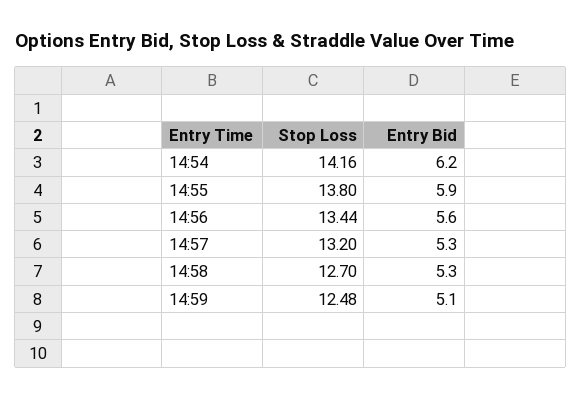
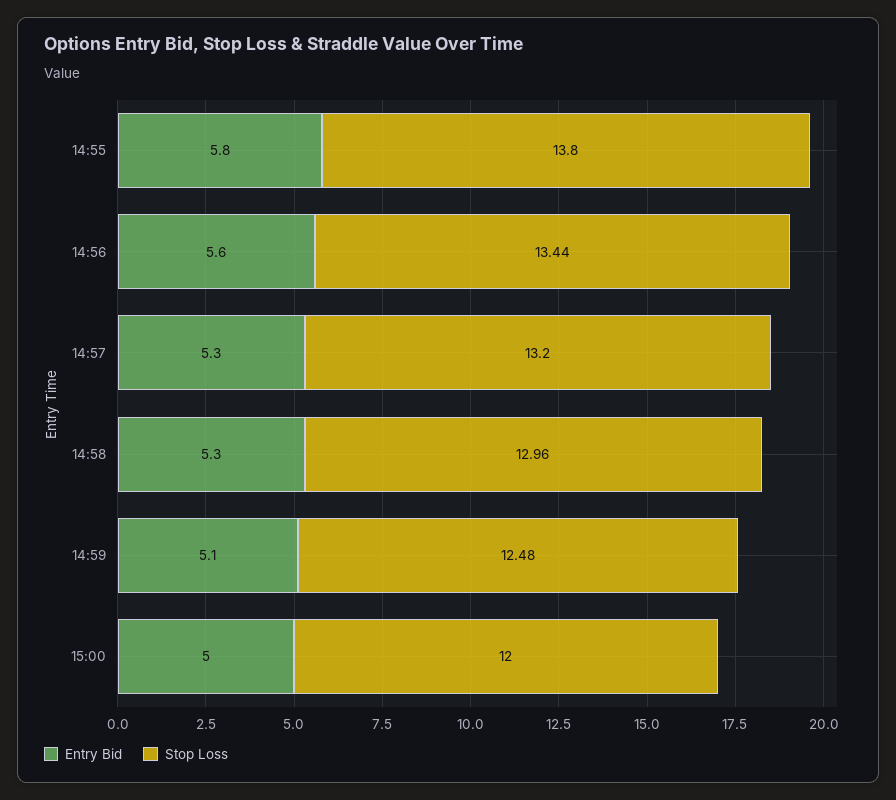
Stop Loss, 14:54: 14.16 -> none
Entry Bid, 14:54: 6.2 -> none
Entry Bid, 14:55: 5.9 -> 5.8
Stop Loss, 14:58: 12.7 -> 12.96
Entry Bid, 15:00: none -> 5
Stop Loss, 15:00: none -> 12

